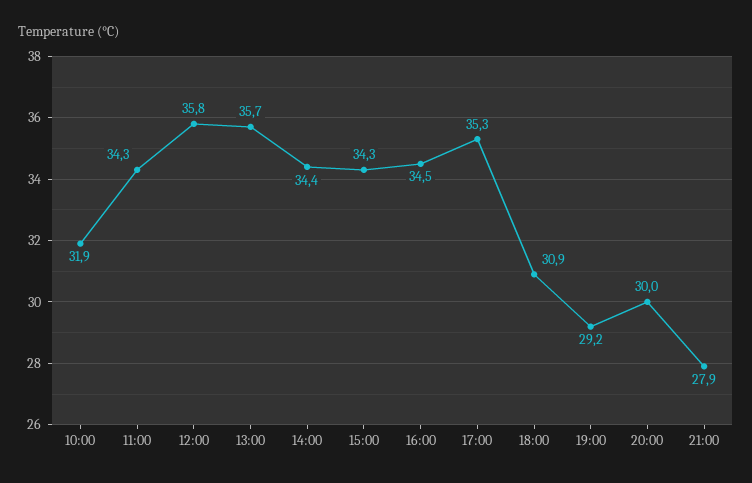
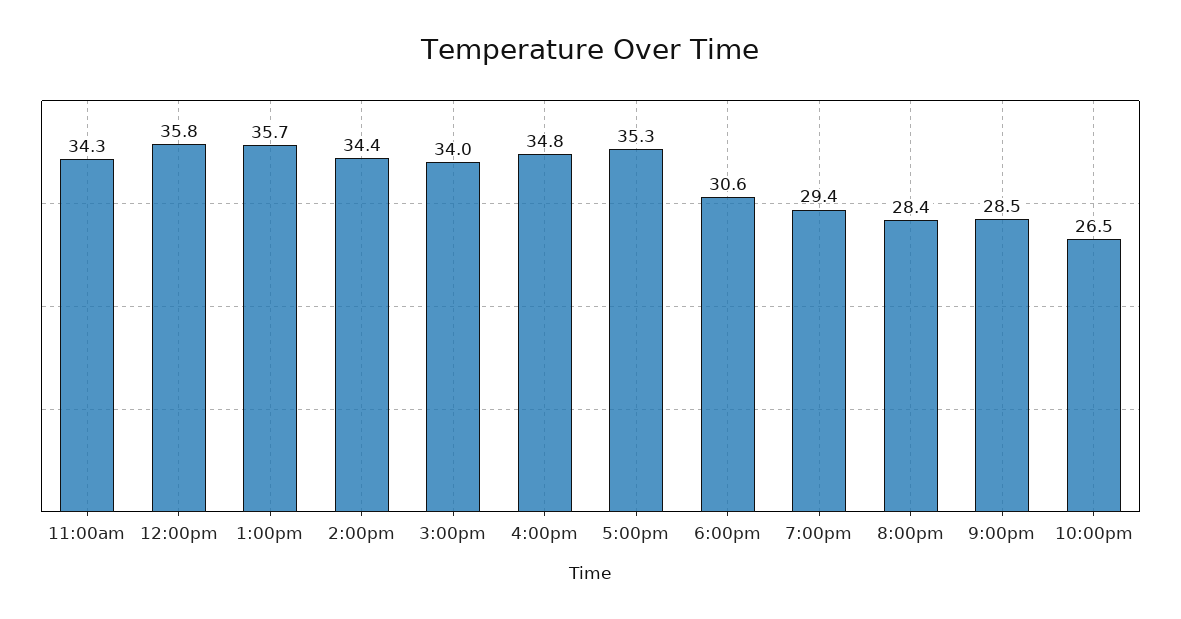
10:00: 31.9 -> none
15:00: 34.3 -> 34
16:00: 34.5 -> 34.8
18:00: 30.9 -> 30.6
19:00: 29.2 -> 29.4
20:00: 30 -> 28.4
21:00: 27.9 -> 28.5
10:00pm: none -> 26.5

